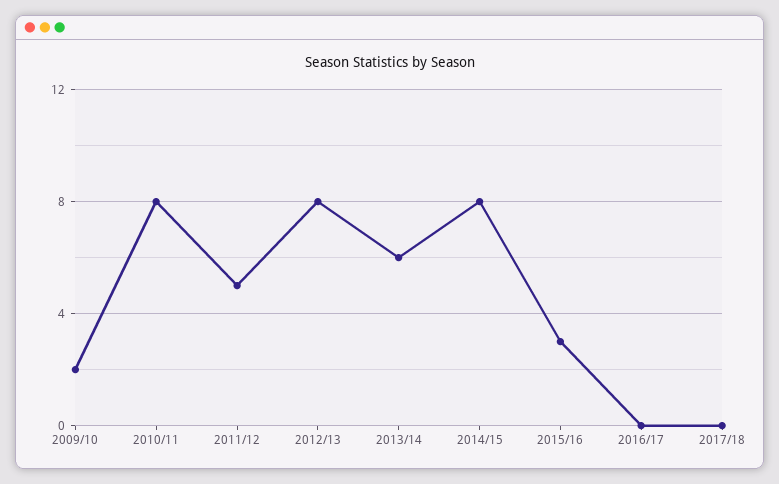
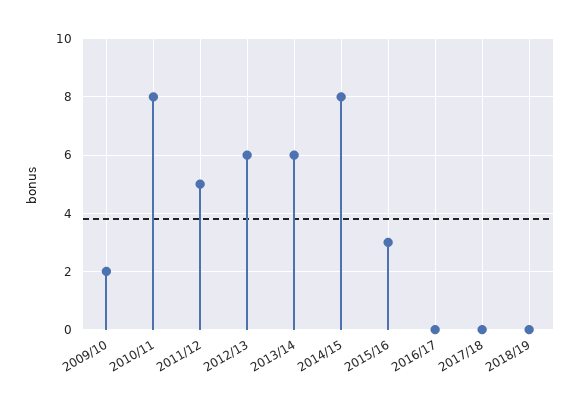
2012/13: 8 -> 6
2018/19: none -> 0

